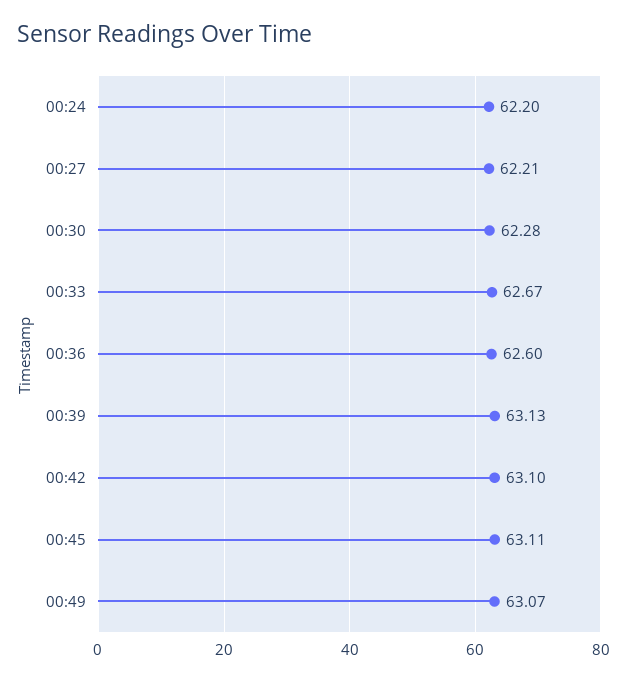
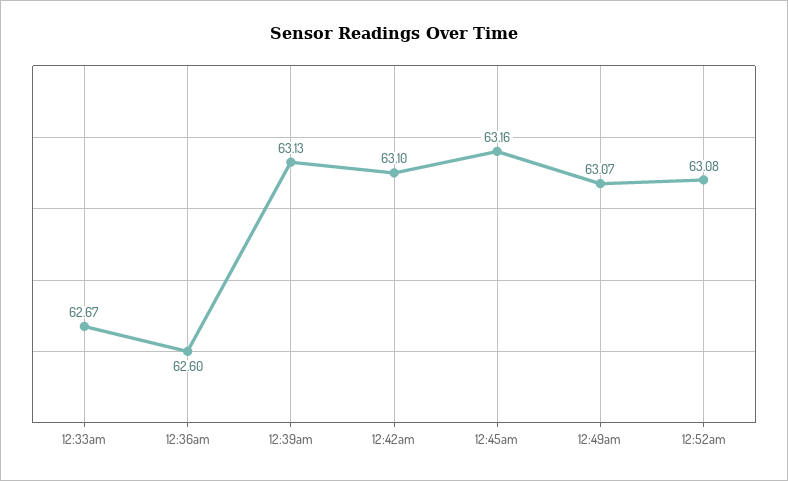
00:24: 62.2 -> none
00:27: 62.21 -> none
00:30: 62.28 -> none
00:45: 63.11 -> 63.16
12:52am: none -> 63.08

